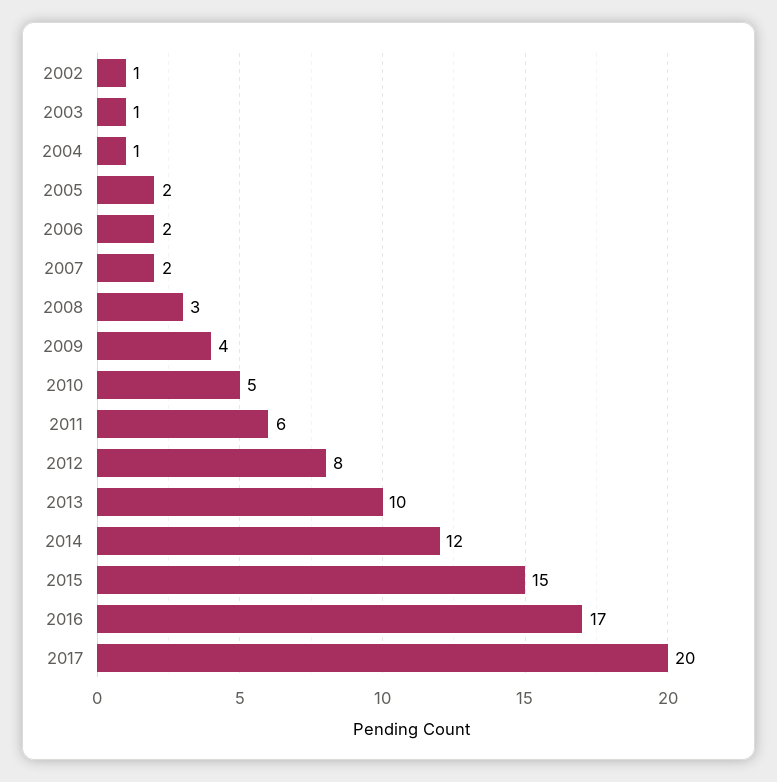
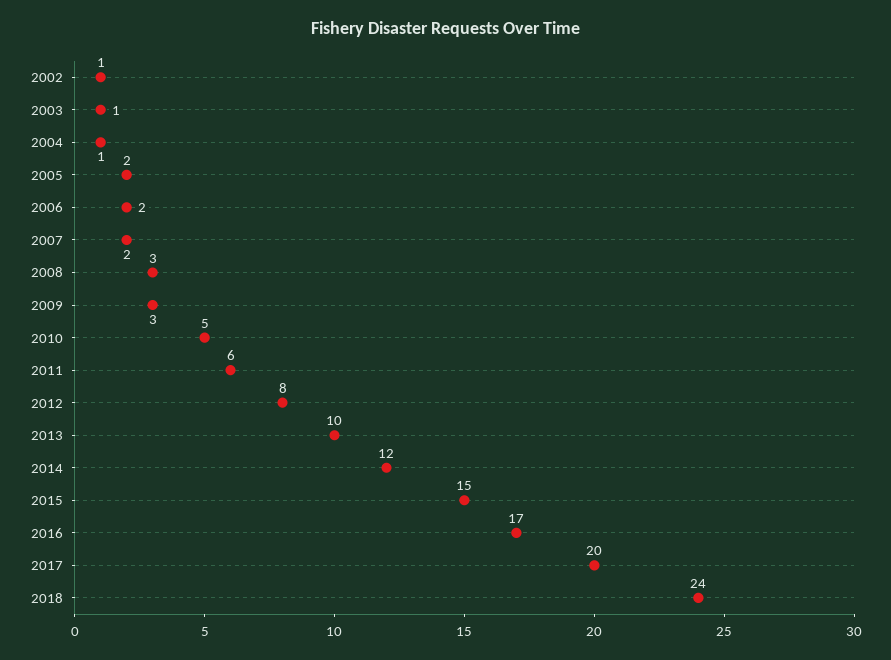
2009: 4 -> 3
2018: none -> 24

